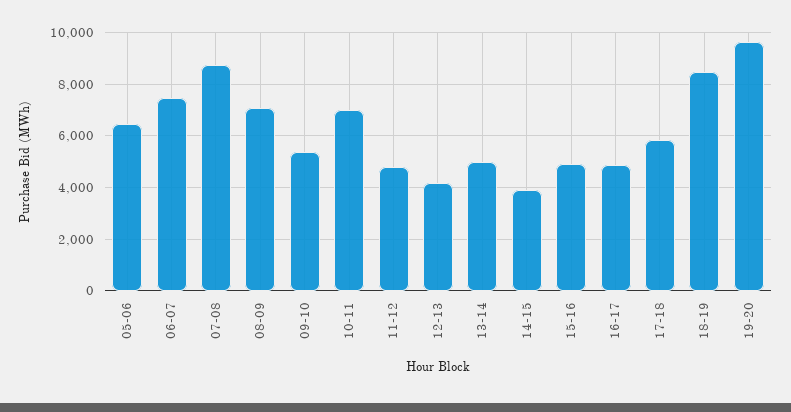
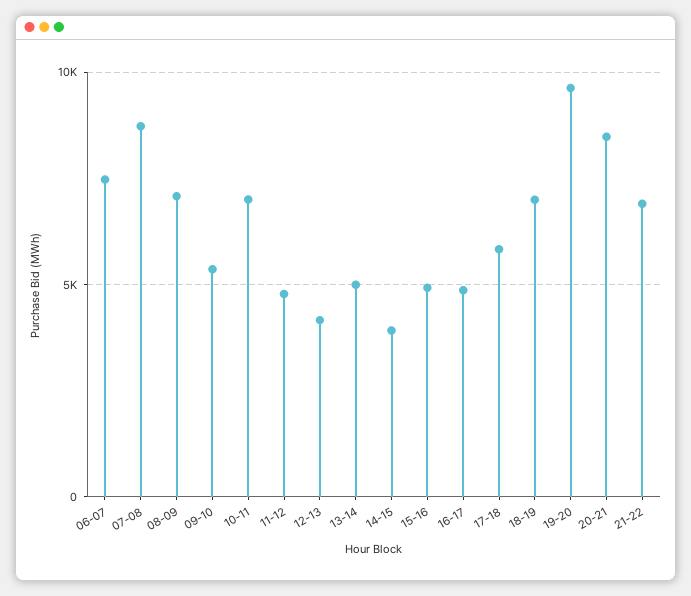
05-06: 6500 -> none
18-19: 8500 -> 7000
20-21: none -> 8500
21-22: none -> 7000

